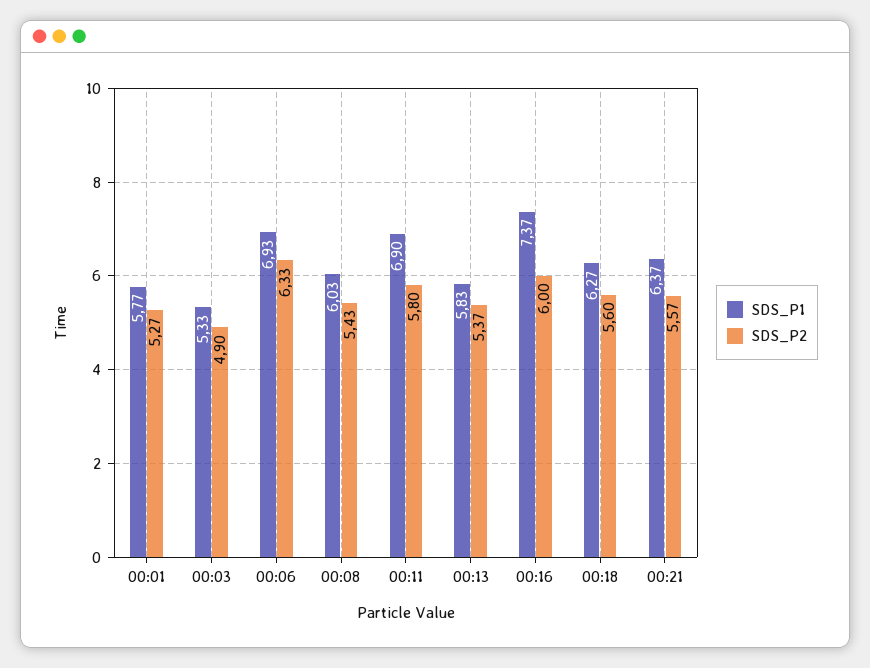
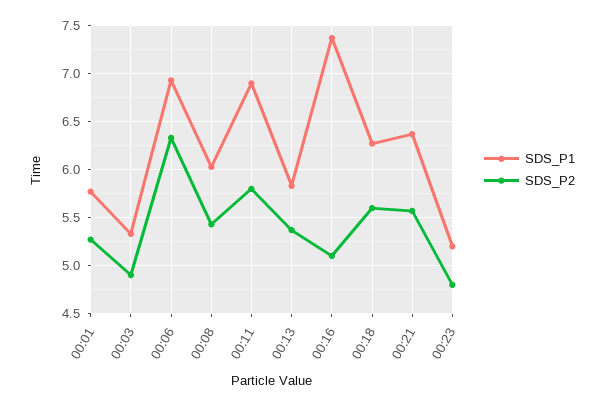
SDS_P2, 00:16: 6 -> 5.1
SDS_P1, 00:23: none -> 5.2
SDS_P2, 00:23: none -> 4.8

